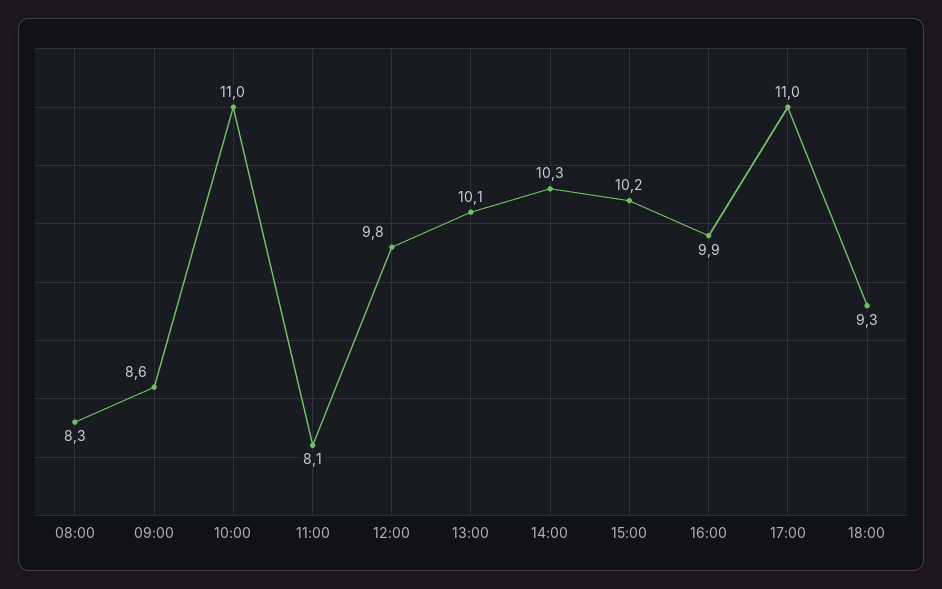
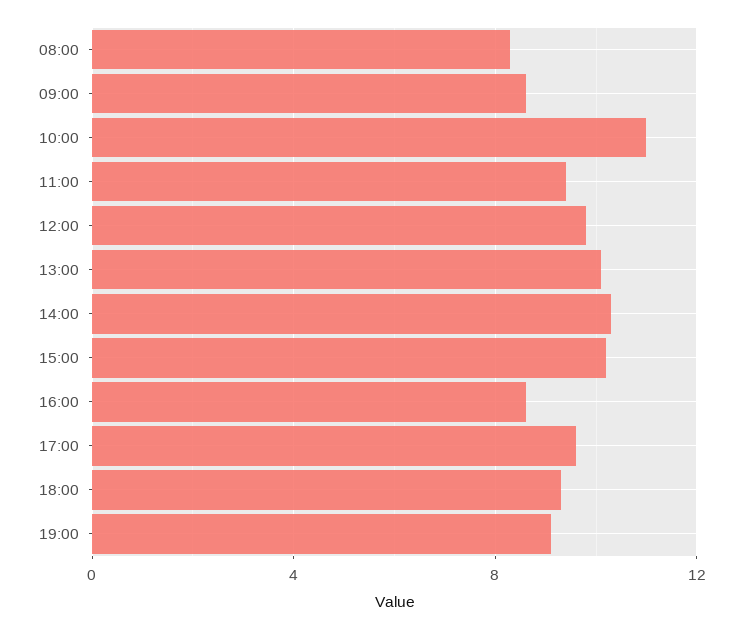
11:00: 8.1 -> 9.5
16:00: 9.9 -> 8.5
17:00: 11 -> 9.5
19:00: none -> 9

